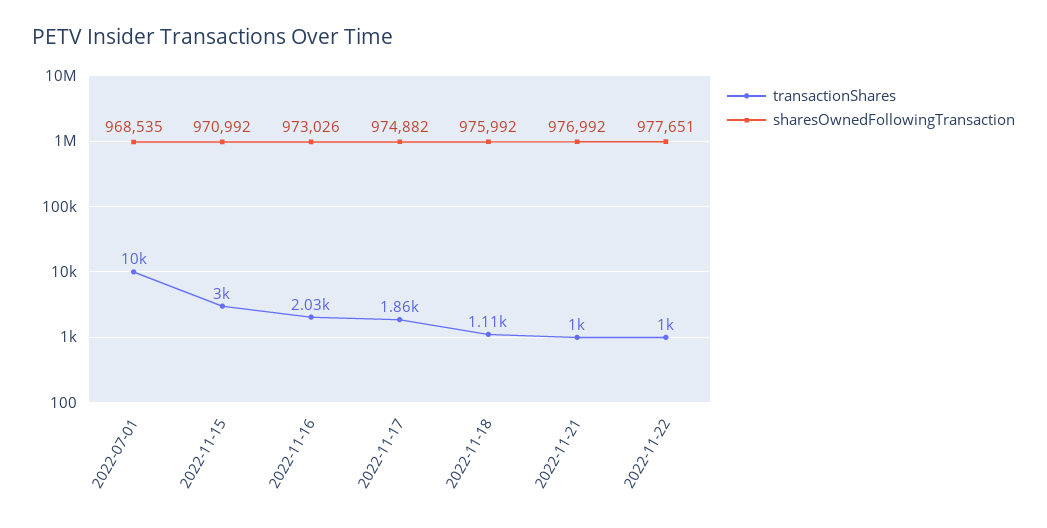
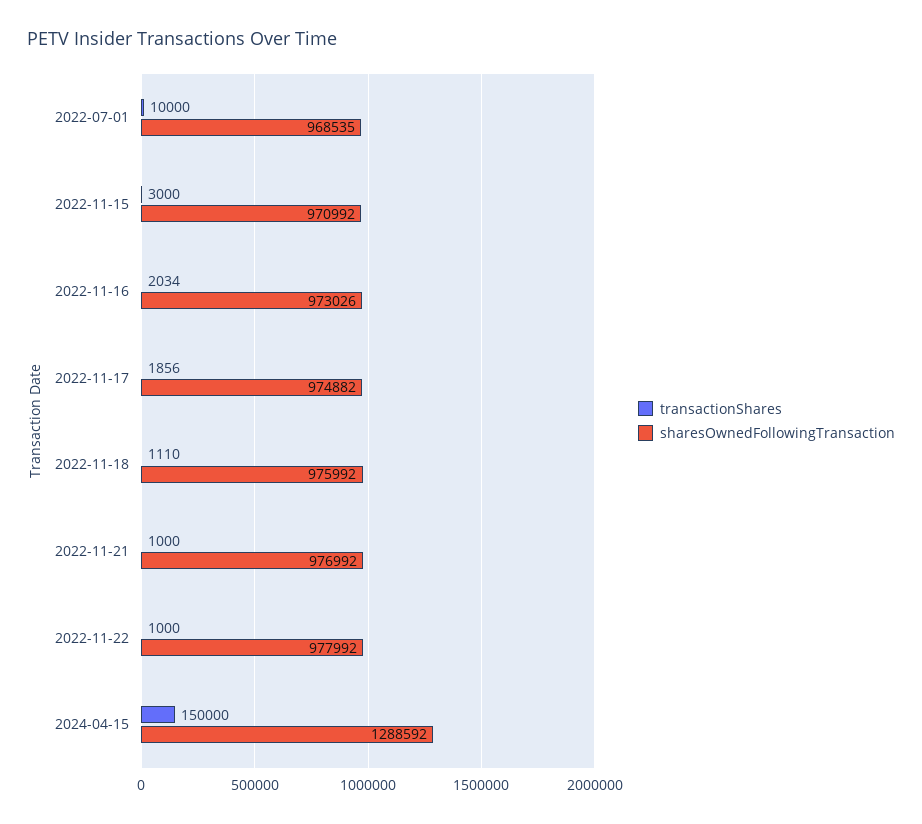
sharesOwnedFollowingTransaction, 2022-11-22: 977651 -> 977992
transactionShares, 2024-04-15: none -> 150000
sharesOwnedFollowingTransaction, 2024-04-15: none -> 1288592

